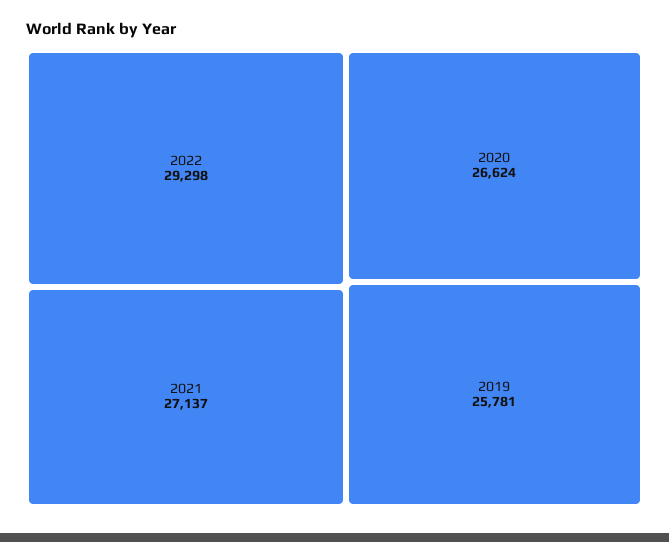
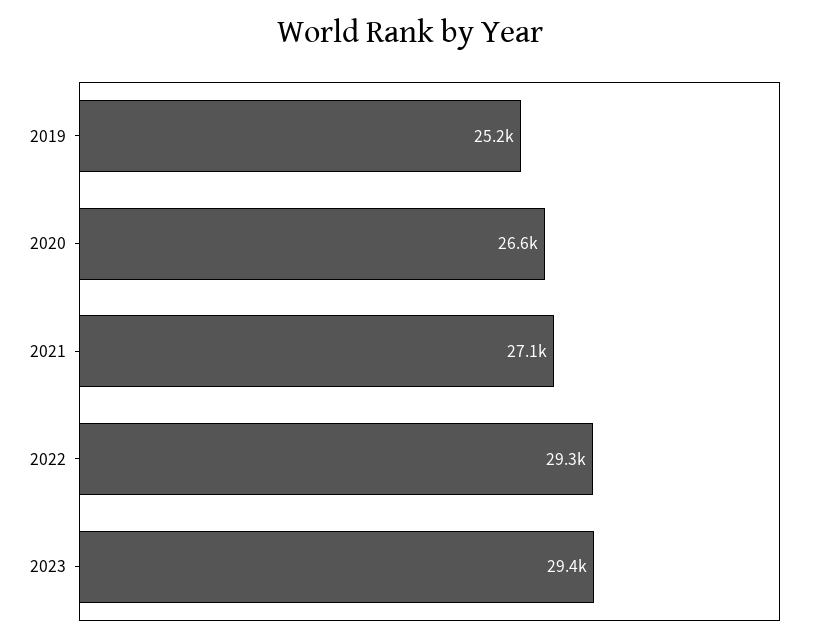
2019: 25781 -> 25200
2023: none -> 29400

